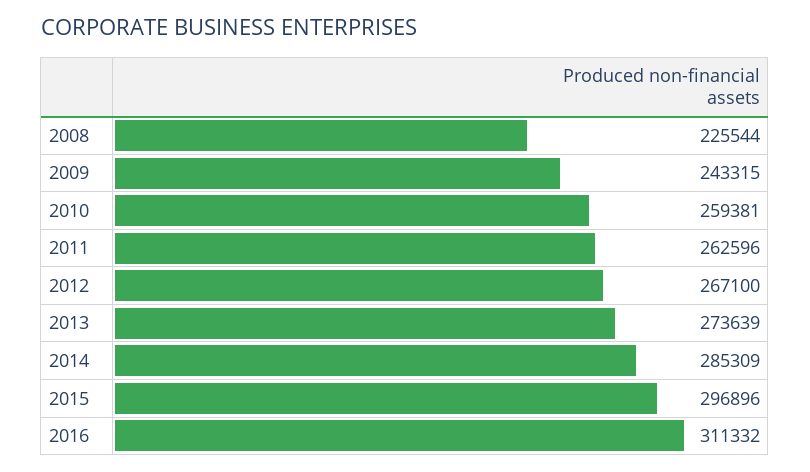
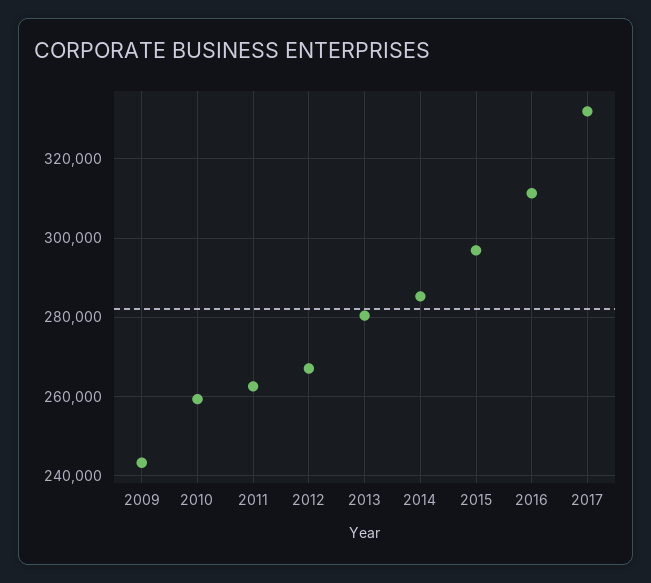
2008: 225544 -> none
2013: 273639 -> 280000
2017: none -> 332000

